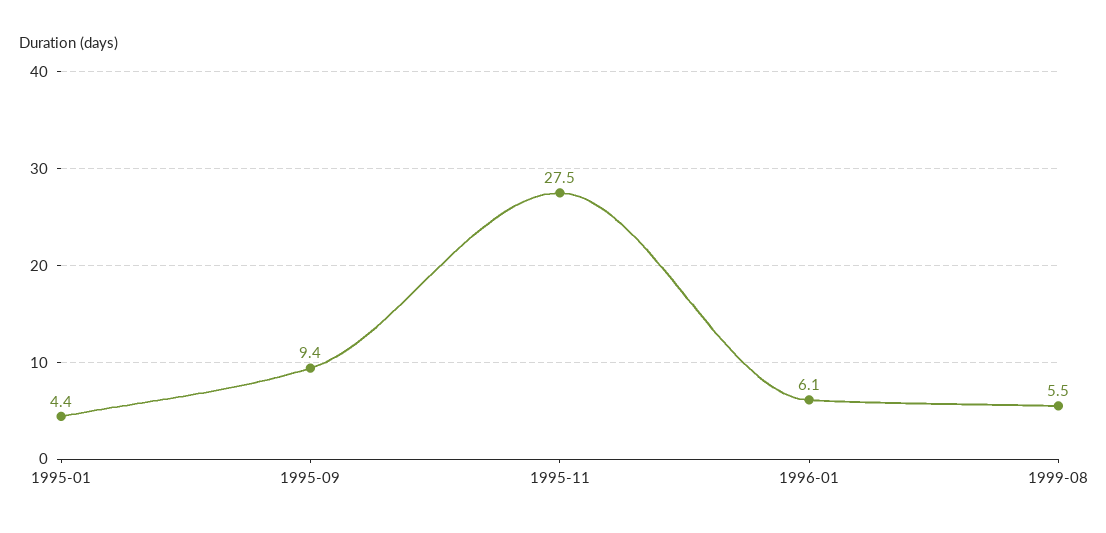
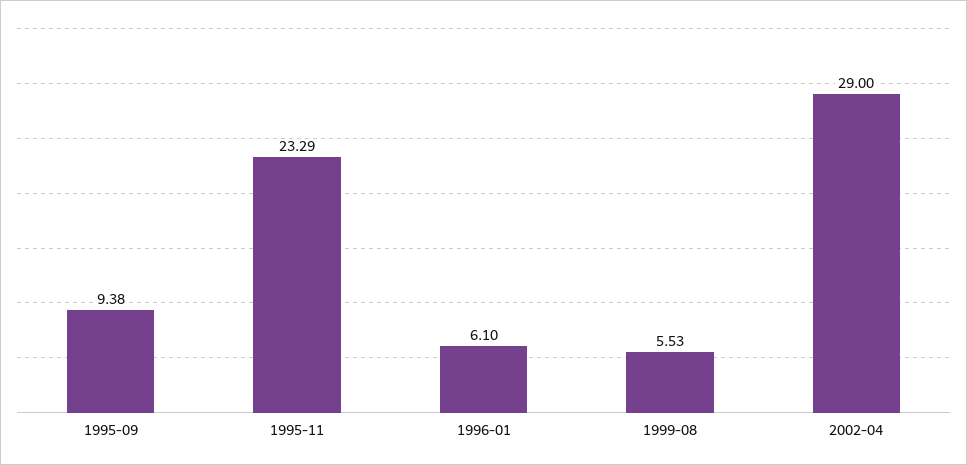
1995-01: 4.4 -> none
1995-11: 27.5 -> 23.29
2002-04: none -> 29

